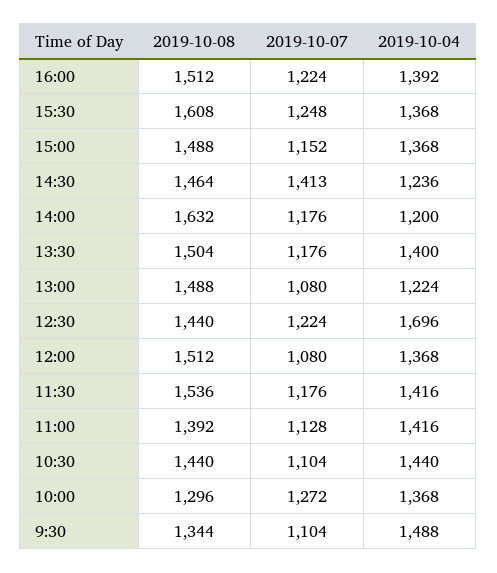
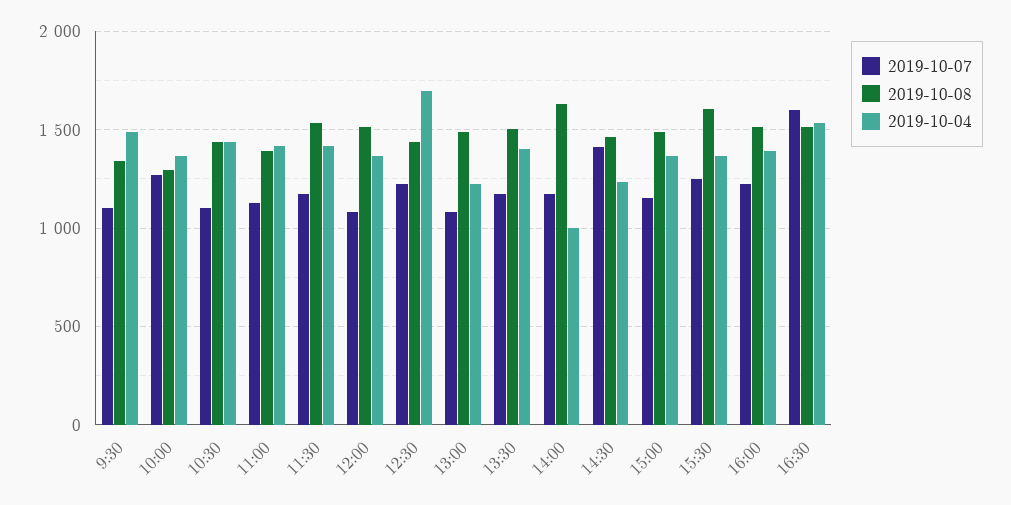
2019-10-04, 14:00: 1200 -> 1000
2019-10-07, 16:30: none -> 1600
2019-10-08, 16:30: none -> 1500
2019-10-04, 16:30: none -> 1550

